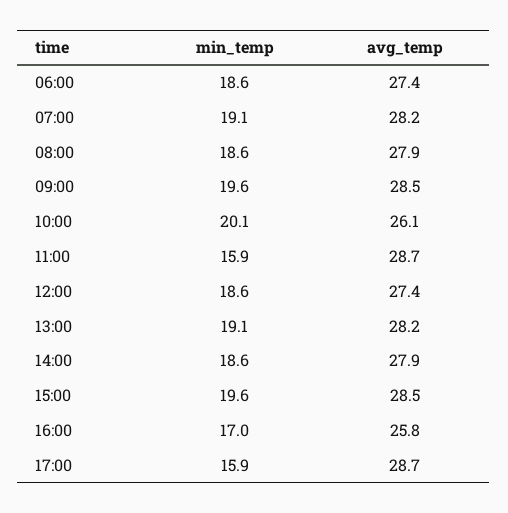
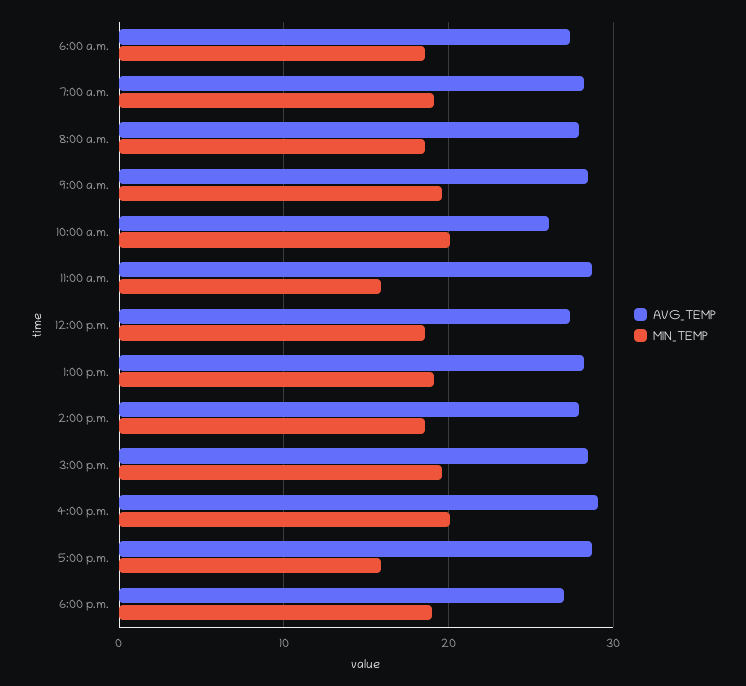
min_temp, 16:00: 17 -> 20
avg_temp, 16:00: 25.8 -> 29
avg_temp, 6:00 p.m.: none -> 27
min_temp, 6:00 p.m.: none -> 19

